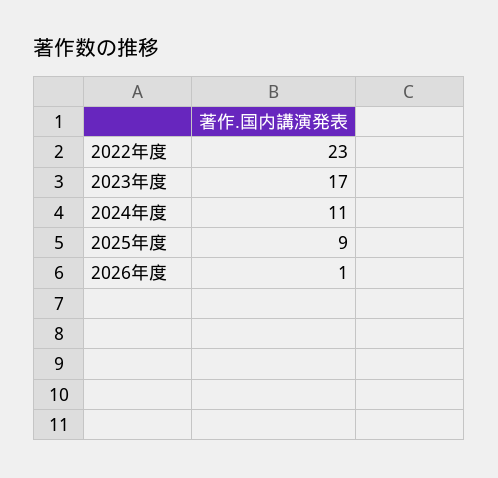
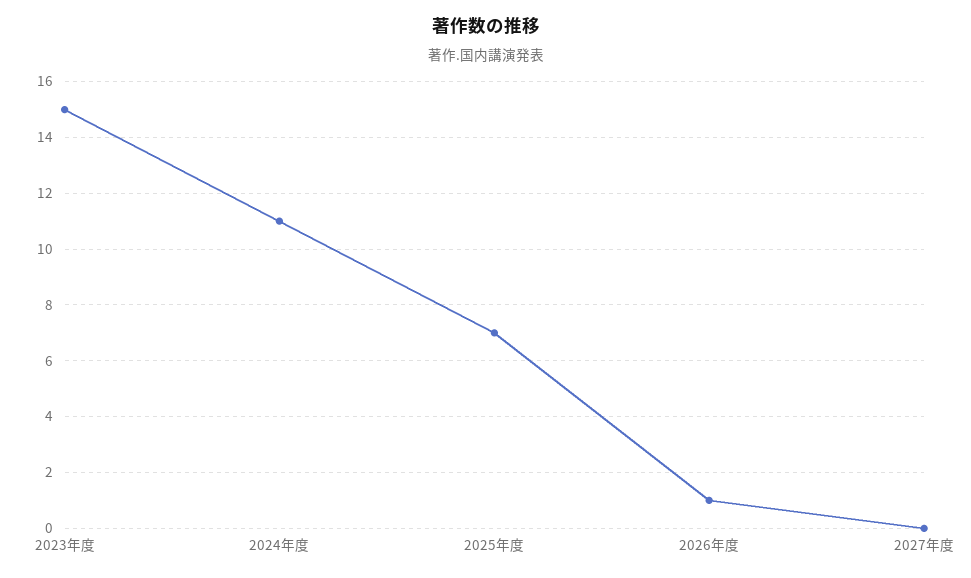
2022年度: 23 -> none
2023年度: 17 -> 15
2025年度: 9 -> 7
2027年度: none -> 0

